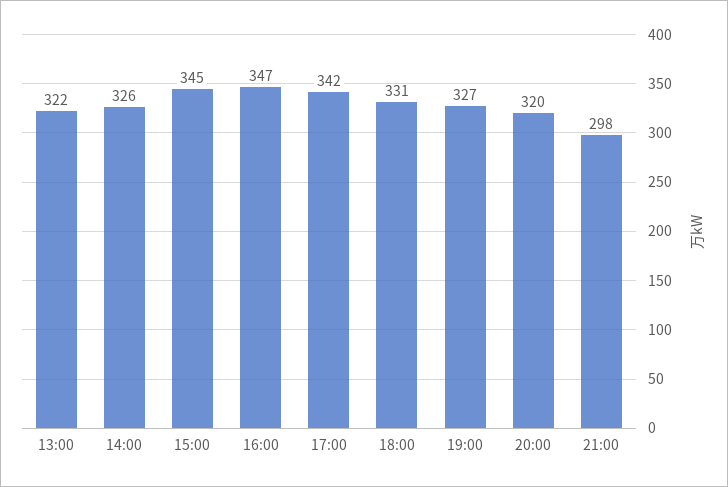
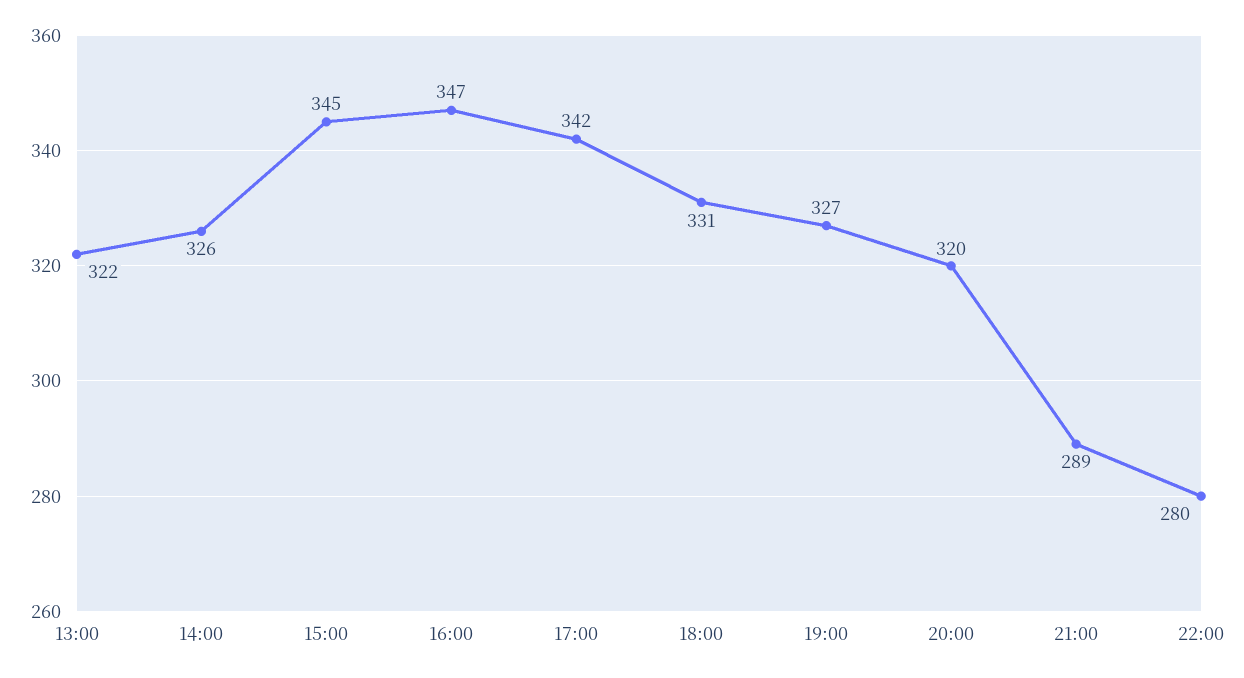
21:00: 298 -> 289
22:00: none -> 280

